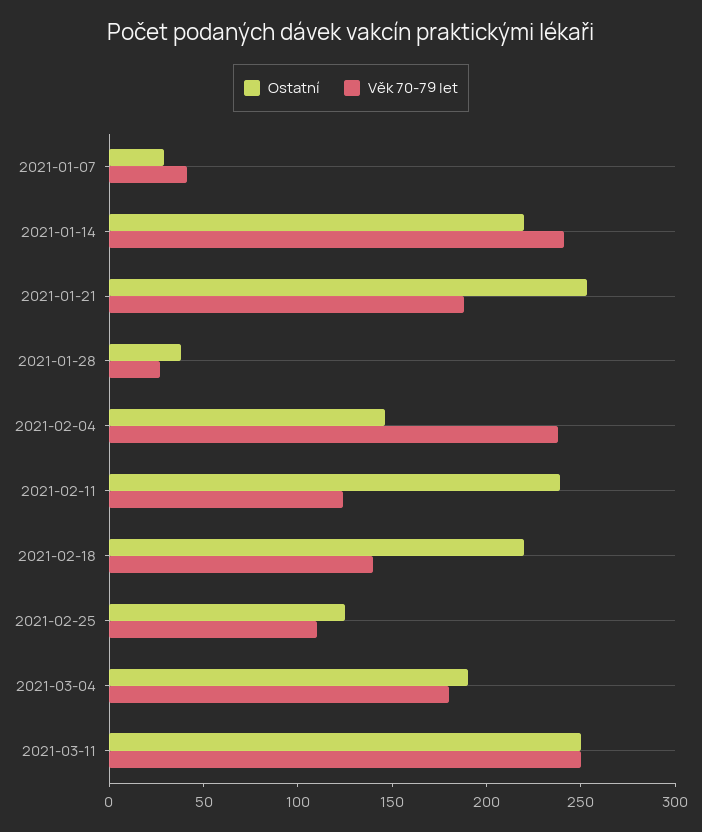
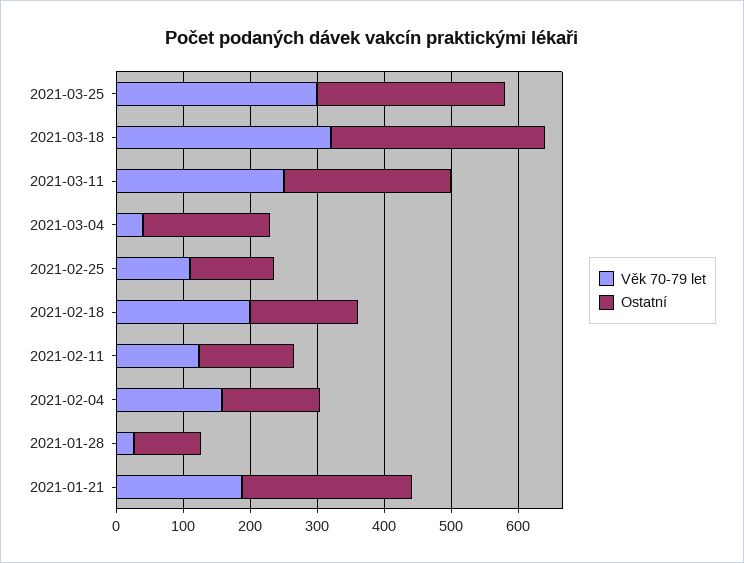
Ostatní, 2021-01-07: 30 -> none
Věk 70-79 let, 2021-01-07: 40 -> none
Ostatní, 2021-01-14: 220 -> none
Věk 70-79 let, 2021-01-14: 240 -> none
Ostatní, 2021-01-28: 40 -> 100
Věk 70-79 let, 2021-02-04: 240 -> 160
Ostatní, 2021-02-11: 240 -> 140
Ostatní, 2021-02-18: 220 -> 160
Věk 70-79 let, 2021-02-18: 140 -> 200
Věk 70-79 let, 2021-03-04: 180 -> 40
Věk 70-79 let, 2021-03-25: none -> 300
Ostatní, 2021-03-25: none -> 280
Věk 70-79 let, 2021-03-18: none -> 320
Ostatní, 2021-03-18: none -> 320

